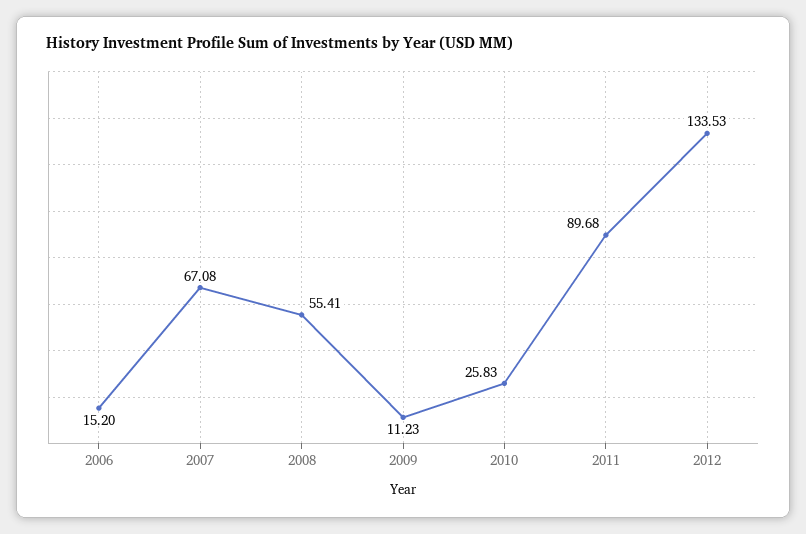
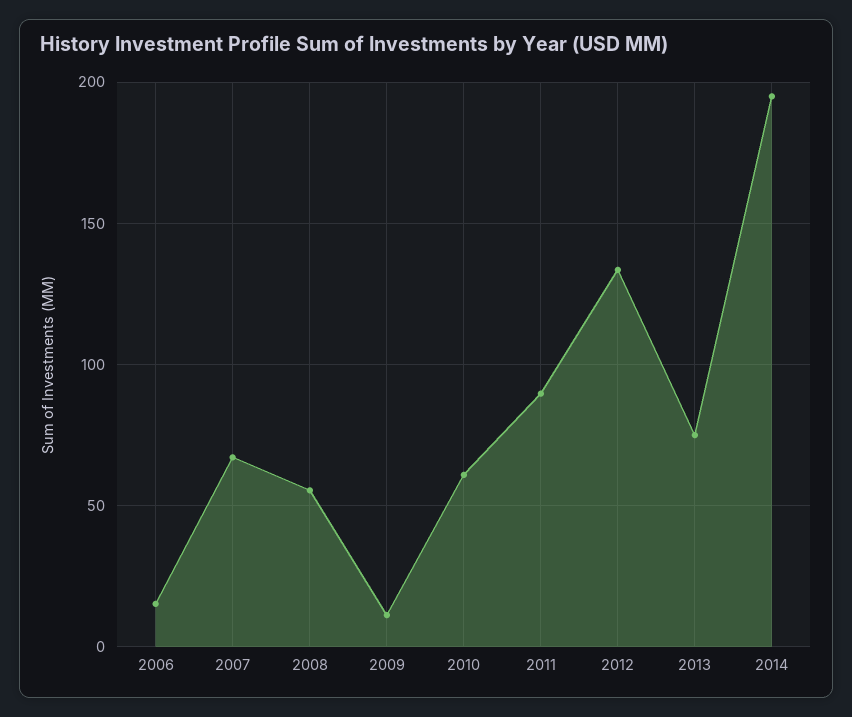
2010: 25.83 -> 60
2013: none -> 75
2014: none -> 195

